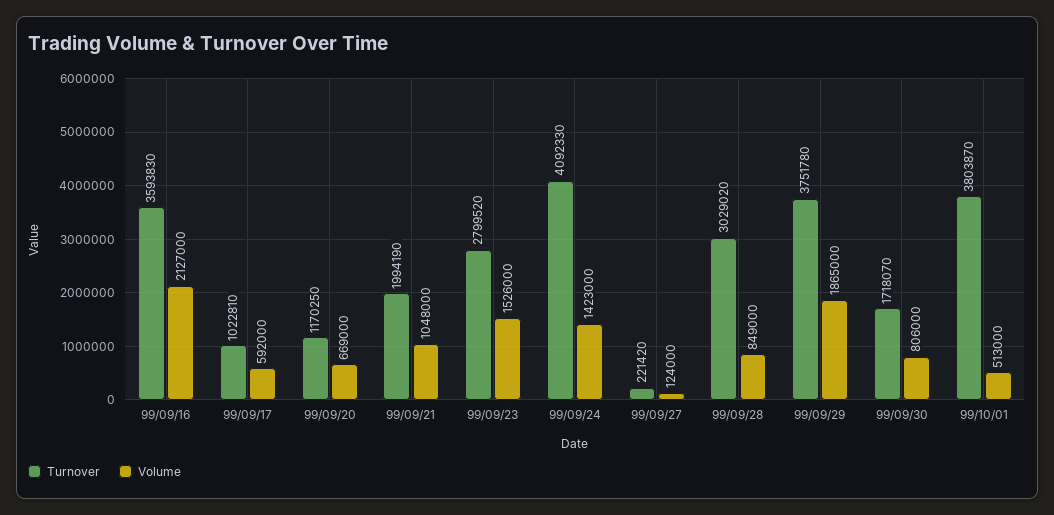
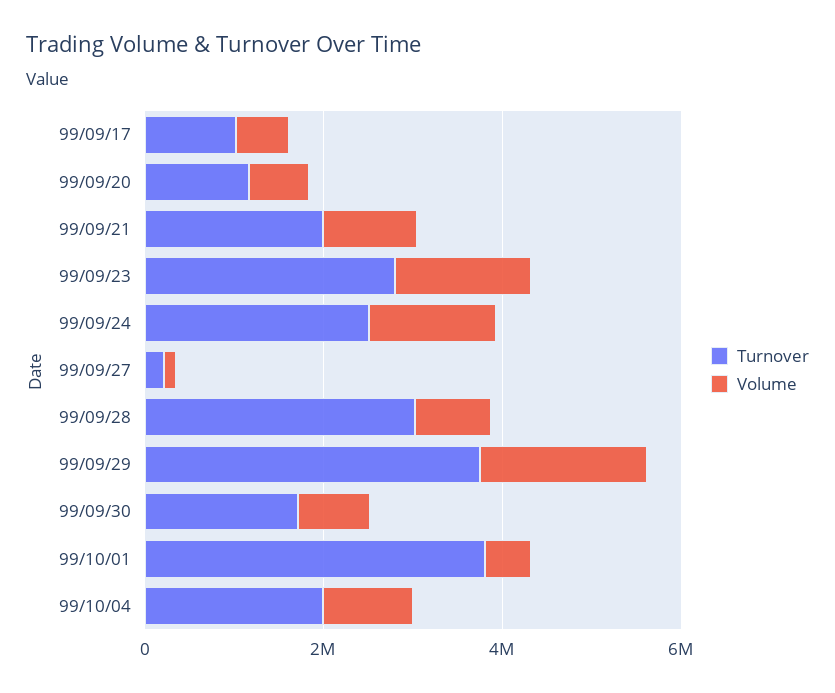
Turnover, 99/09/16: 3593830 -> none
Volume, 99/09/16: 2127000 -> none
Turnover, 99/09/24: 4092330 -> 2500000
Turnover, 99/10/04: none -> 2000000
Volume, 99/10/04: none -> 1000000

